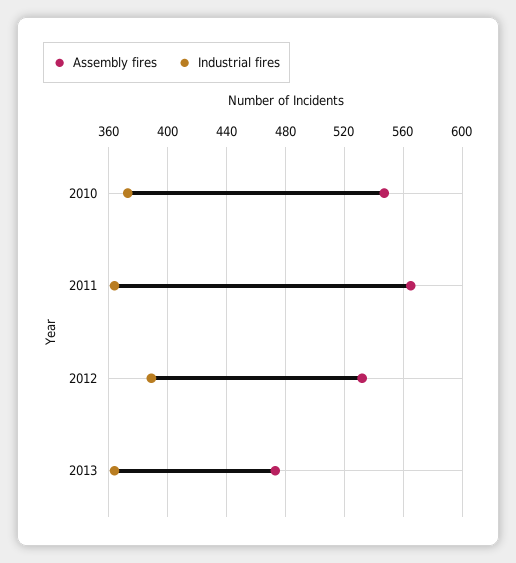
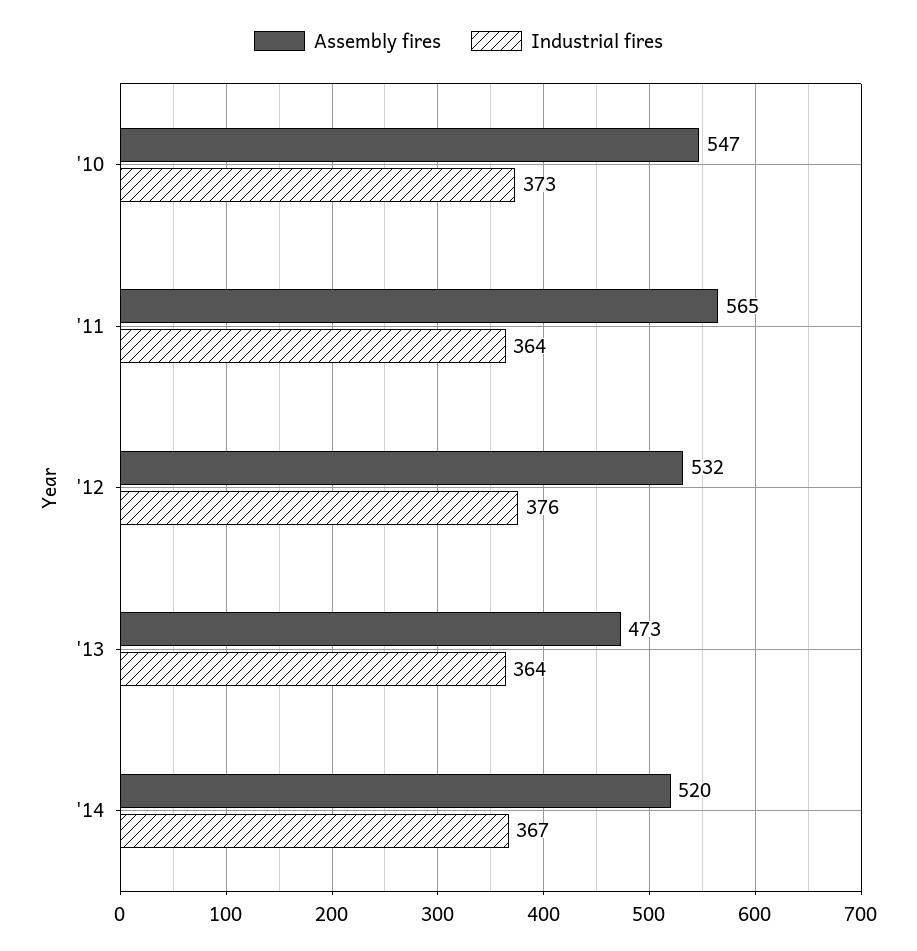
Industrial fires, 2012: 390 -> 376
Assembly fires, '14: none -> 520
Industrial fires, '14: none -> 367

